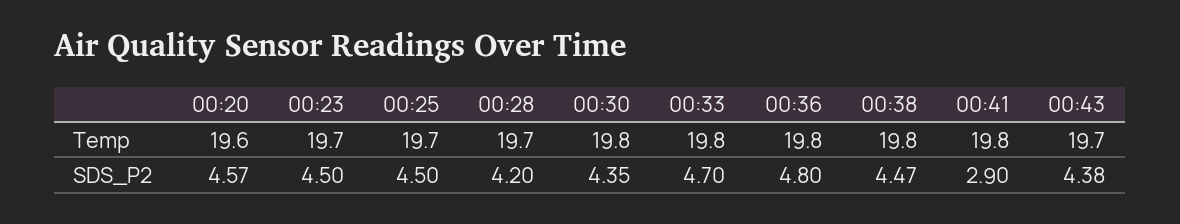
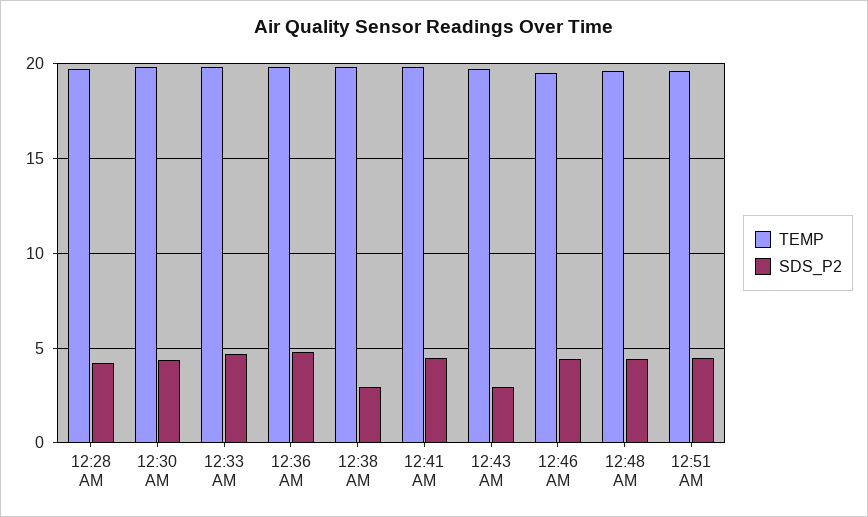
Temp, 00:20: 19.6 -> none
Temp, 00:23: 19.7 -> none
Temp, 00:25: 19.7 -> none
SDS_P2, 00:20: 4.57 -> none
SDS_P2, 00:23: 4.5 -> none
SDS_P2, 00:25: 4.5 -> none
SDS_P2, 00:38: 4.47 -> 3
SDS_P2, 00:41: 2.9 -> 4.5
SDS_P2, 00:43: 4.38 -> 3
Temp, 12:46 AM: none -> 19.5
SDS_P2, 12:46 AM: none -> 4.5
Temp, 12:48 AM: none -> 19.5
SDS_P2, 12:48 AM: none -> 4.5
Temp, 12:51 AM: none -> 19.5
SDS_P2, 12:51 AM: none -> 4.5

